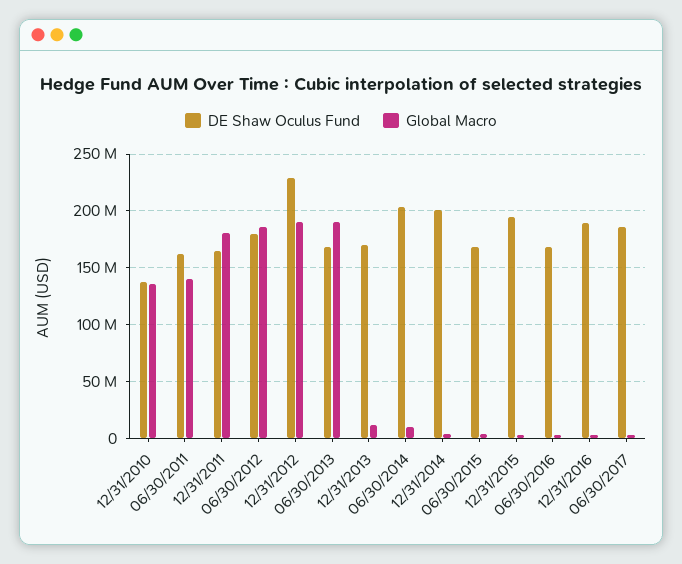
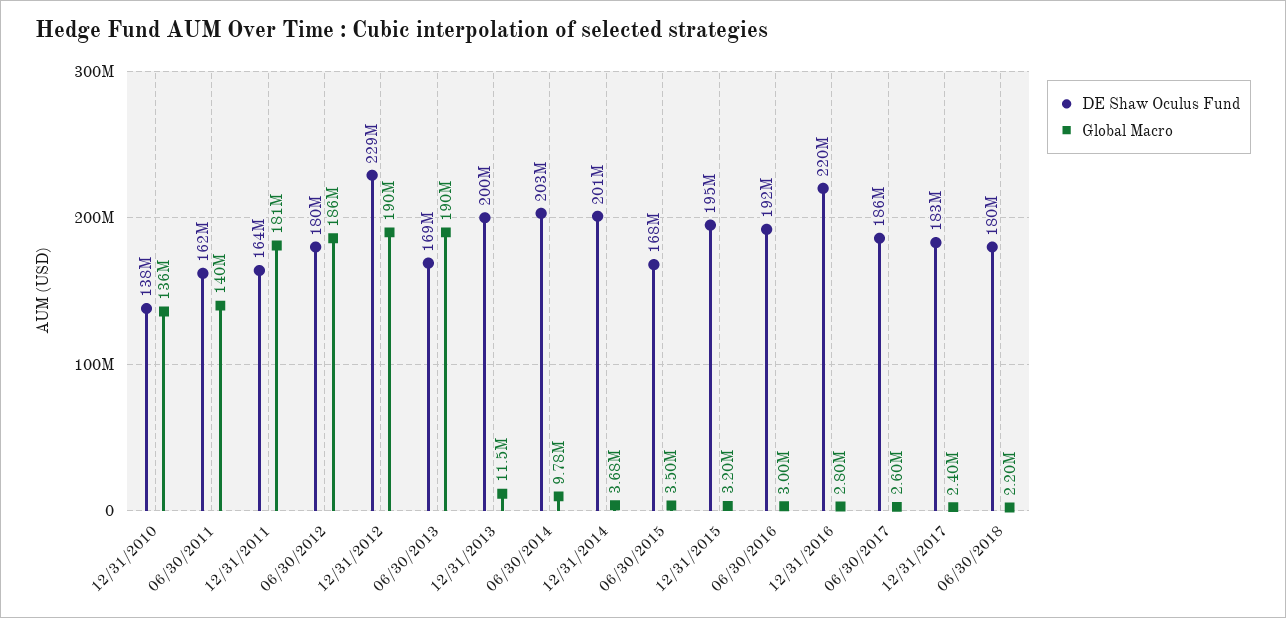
DE Shaw Oculus Fund, 12/31/2013: 170000000 -> 200000000
DE Shaw Oculus Fund, 06/30/2016: 170000000 -> 192000000
DE Shaw Oculus Fund, 12/31/2016: 190000000 -> 220000000
DE Shaw Oculus Fund, 12/31/2017: none -> 183000000
Global Macro, 12/31/2017: none -> 2400000
DE Shaw Oculus Fund, 06/30/2018: none -> 180000000
Global Macro, 06/30/2018: none -> 2200000

